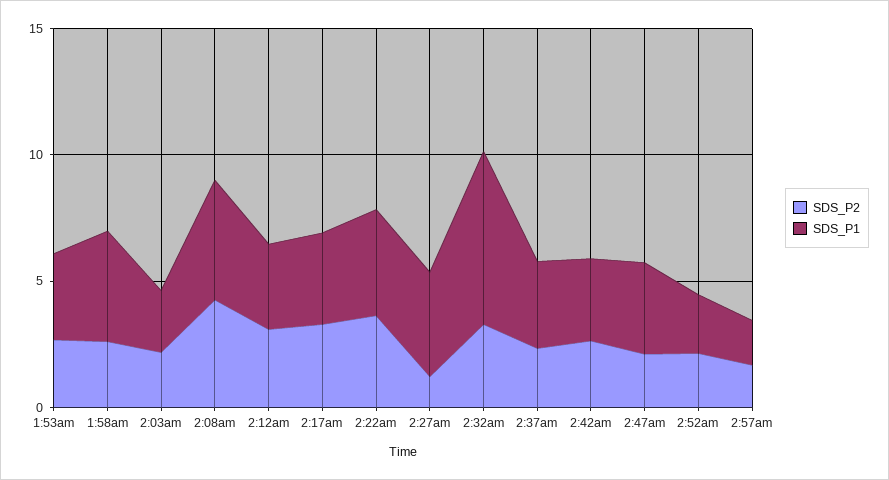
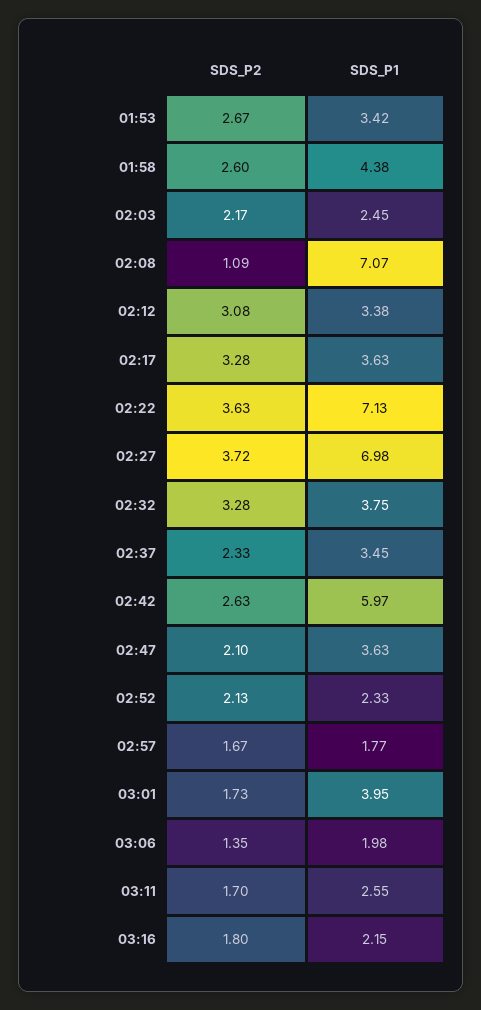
SDS_P2, 2:08am: 4 -> 1.09
SDS_P1, 2:08am: 5 -> 7.07
SDS_P1, 2:22am: 4 -> 7.13
SDS_P2, 2:27am: 1 -> 3.72
SDS_P1, 2:27am: 4 -> 6.98
SDS_P1, 2:32am: 7 -> 3.75
SDS_P1, 2:42am: 3 -> 5.97
SDS_P2, 03:01: none -> 1.73
SDS_P1, 03:01: none -> 3.95
SDS_P2, 03:06: none -> 1.35
SDS_P1, 03:06: none -> 1.98
SDS_P2, 03:11: none -> 1.7
SDS_P1, 03:11: none -> 2.55
SDS_P2, 03:16: none -> 1.8
SDS_P1, 03:16: none -> 2.15

